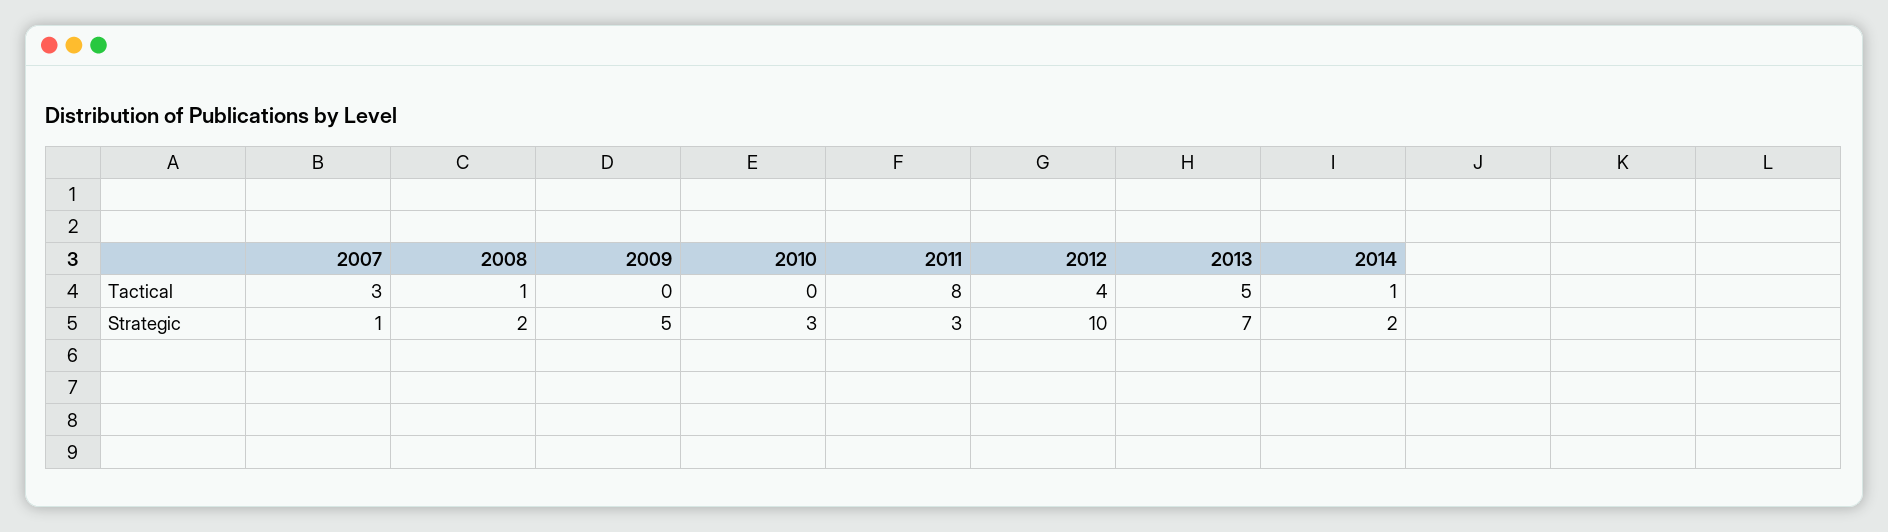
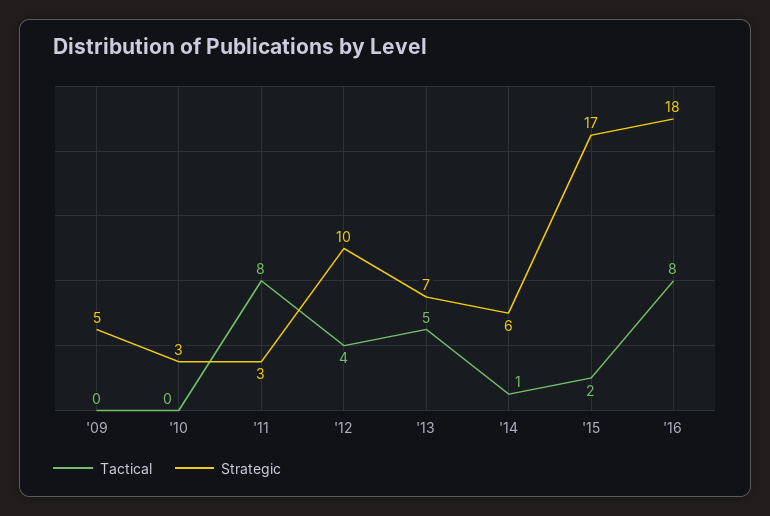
Tactical, 2007: 3 -> none
Tactical, 2008: 1 -> none
Strategic, 2007: 1 -> none
Strategic, 2008: 2 -> none
Strategic, 2014: 2 -> 6
Tactical, '15: none -> 2
Strategic, '15: none -> 17
Tactical, '16: none -> 8
Strategic, '16: none -> 18

